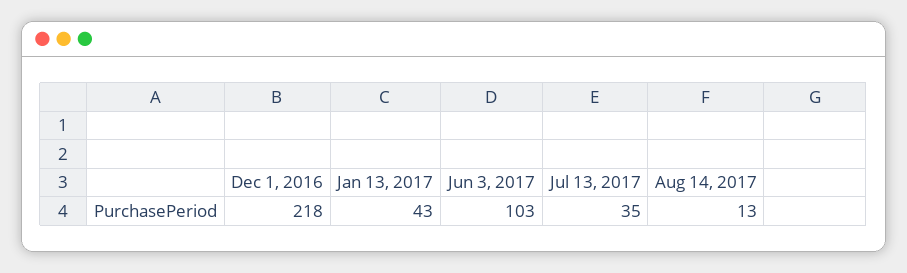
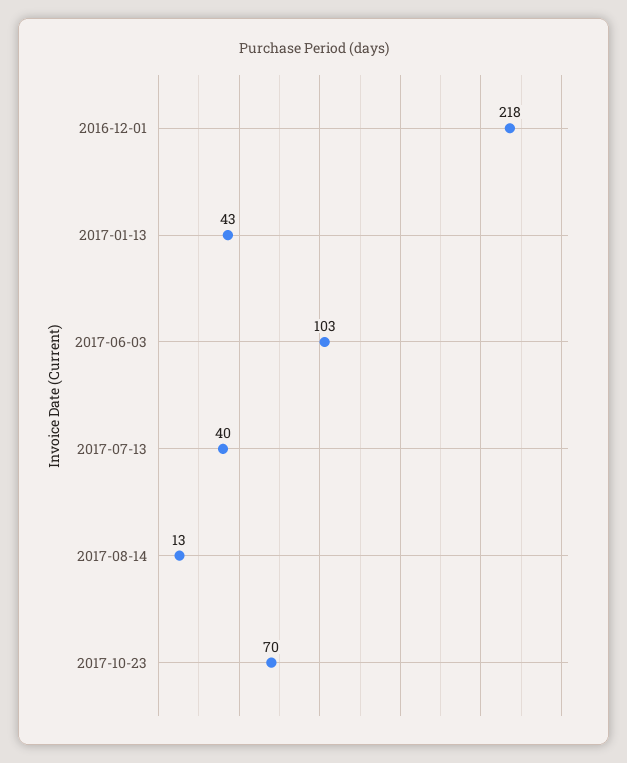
Jul 13, 2017: 35 -> 40
2017-10-23: none -> 70

